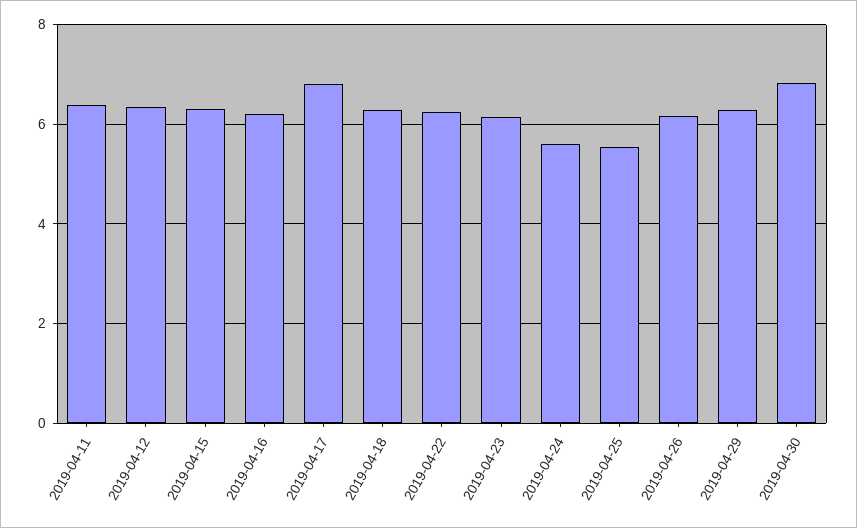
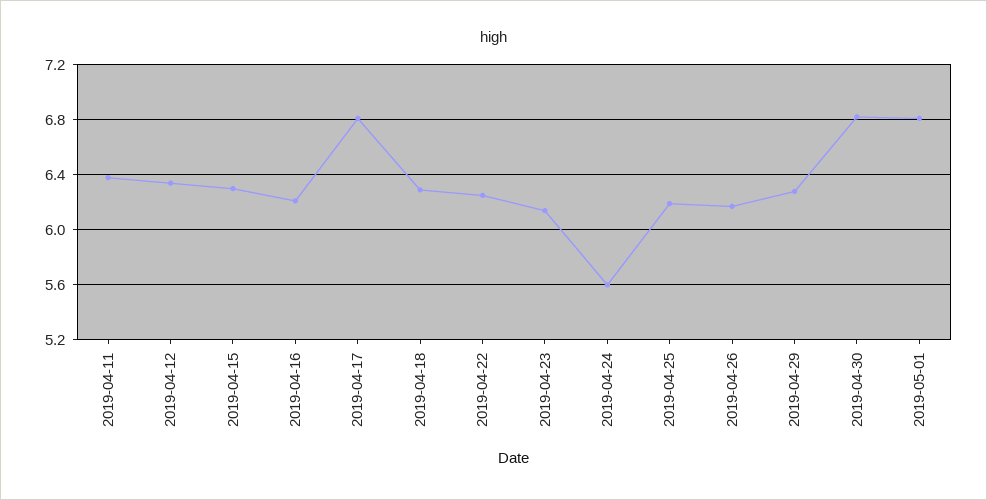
2019-04-25: 5.6 -> 6.2
2019-05-01: none -> 6.8

